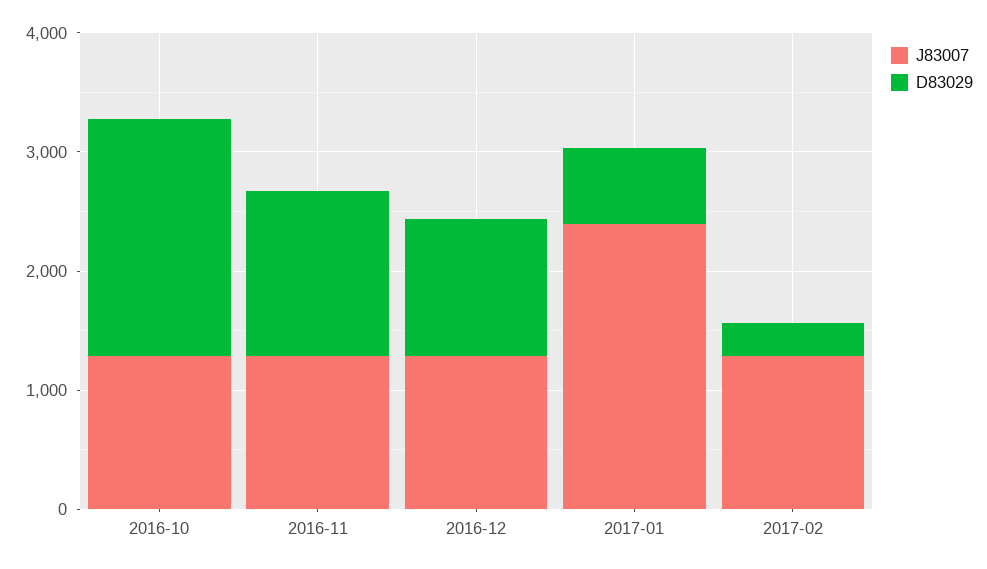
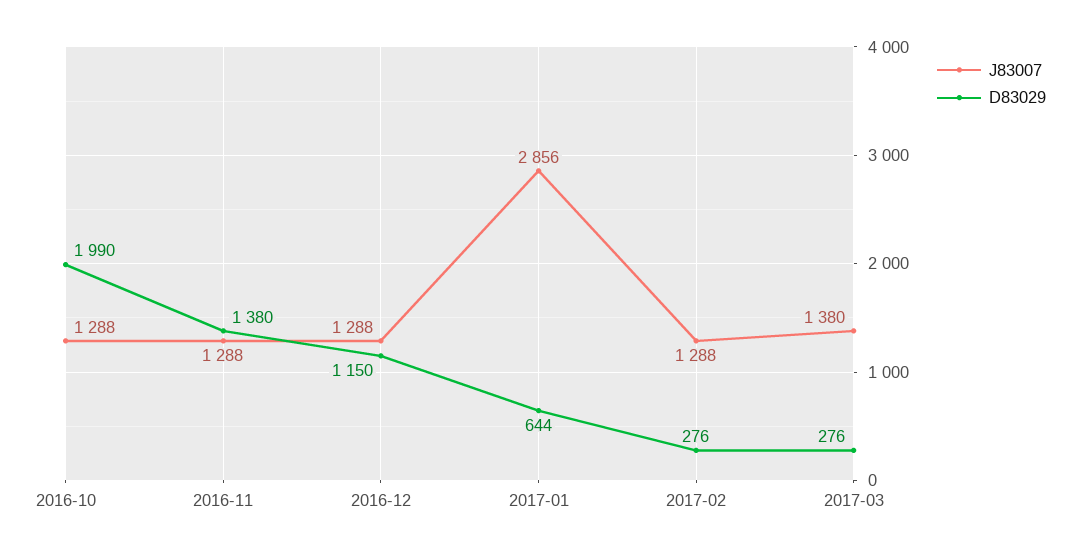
J83007, 2017-01: 2400 -> 2856
J83007, 2017-03: none -> 1380
D83029, 2017-03: none -> 276

